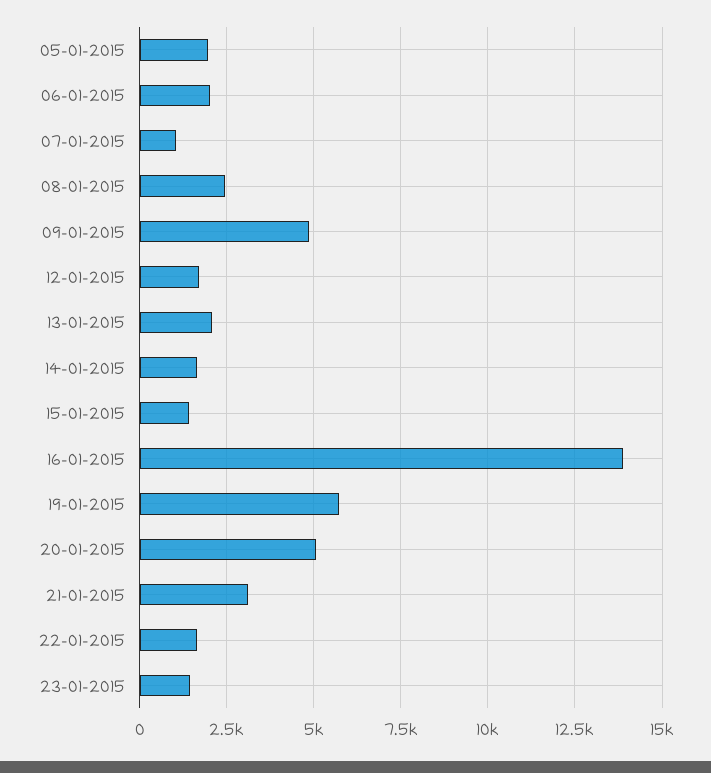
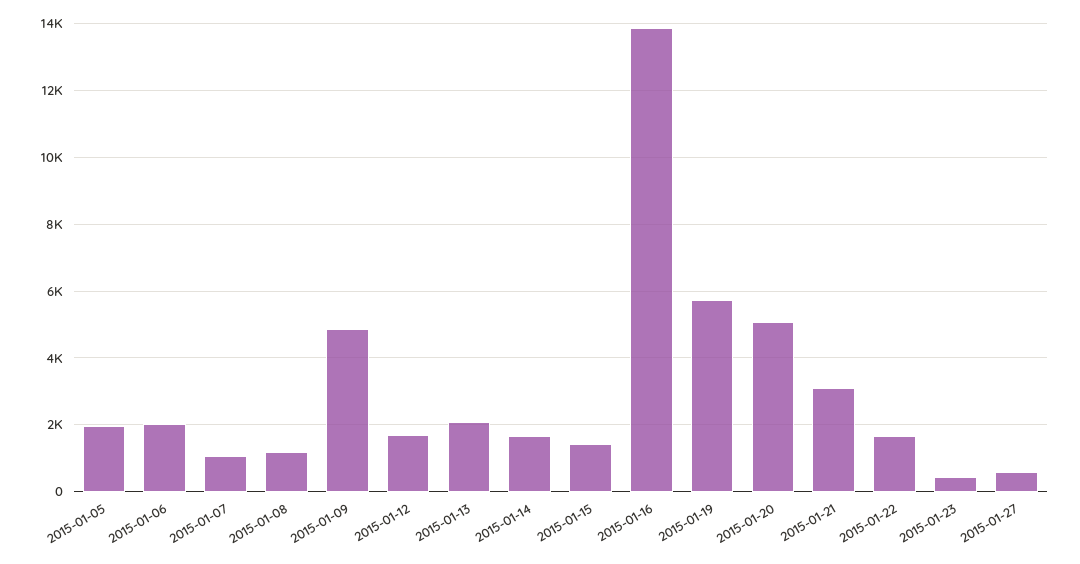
08-01-2015: 2500 -> 1200
23-01-2015: 1500 -> 400
2015-01-27: none -> 600

